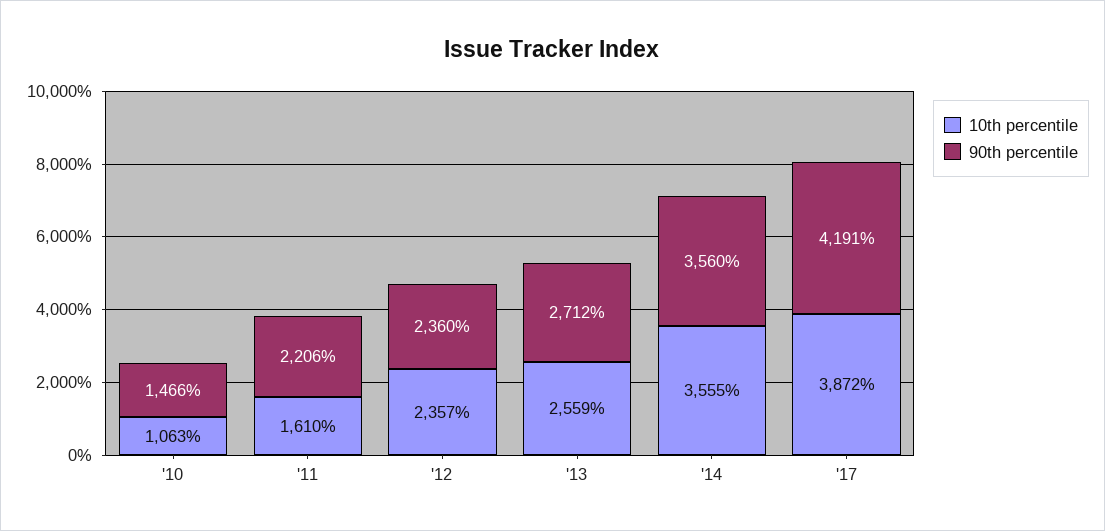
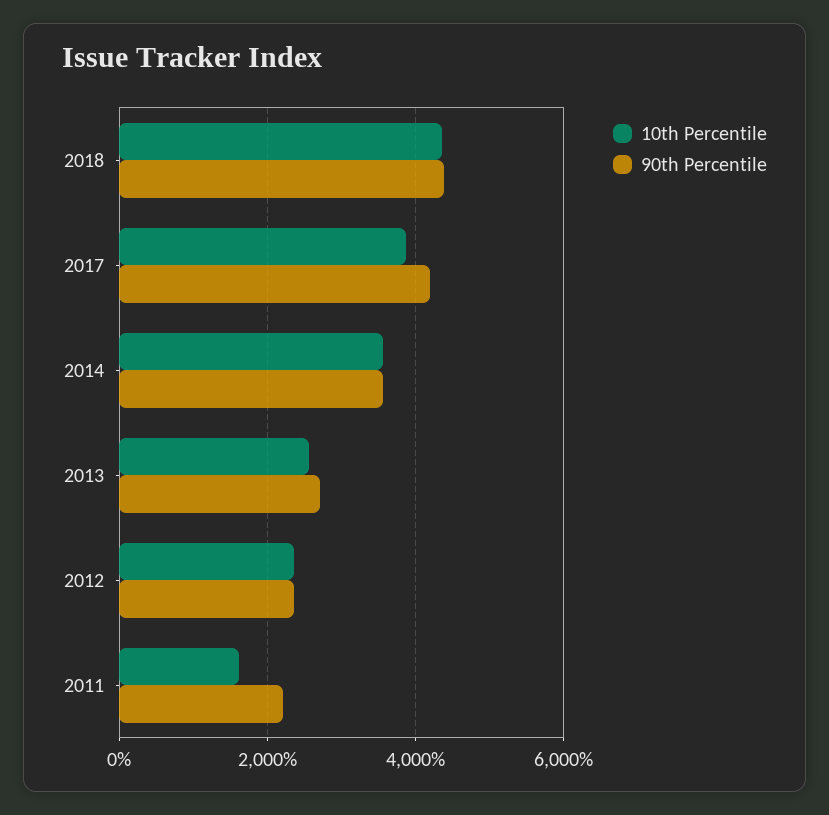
10th percentile, '10: 1063 -> none
90th percentile, '10: 1466 -> none
10th percentile, 2018: none -> 4400
90th percentile, 2018: none -> 4400

